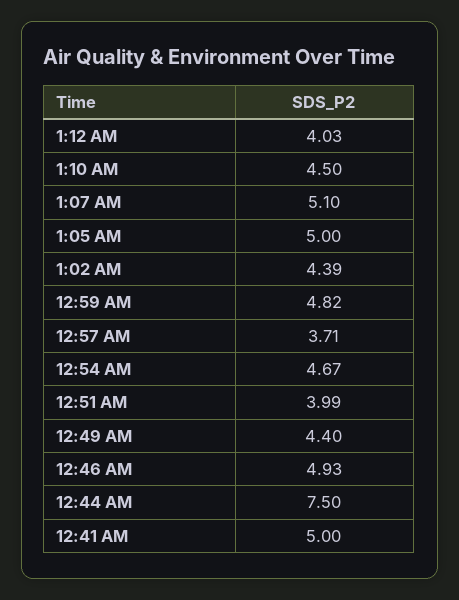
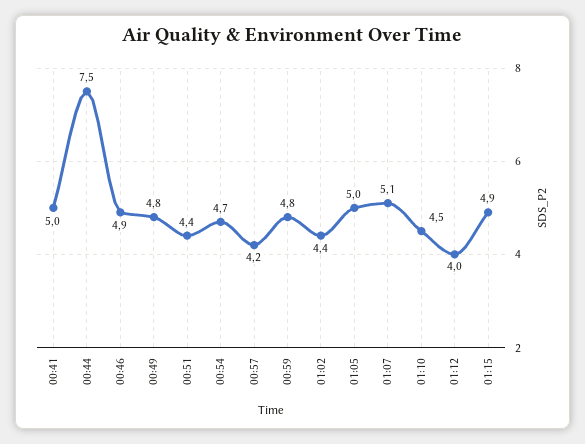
12:57 AM: 3.71 -> 4.2
12:51 AM: 3.99 -> 4.4
12:49 AM: 4.4 -> 4.8
01:15: none -> 4.9

